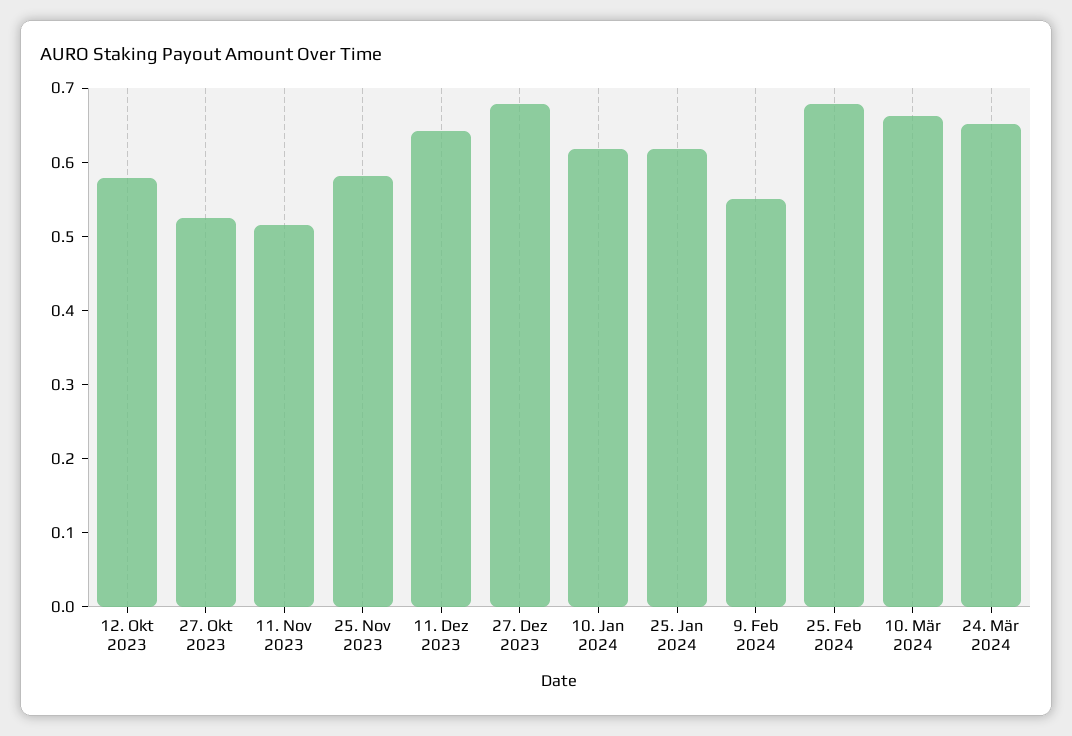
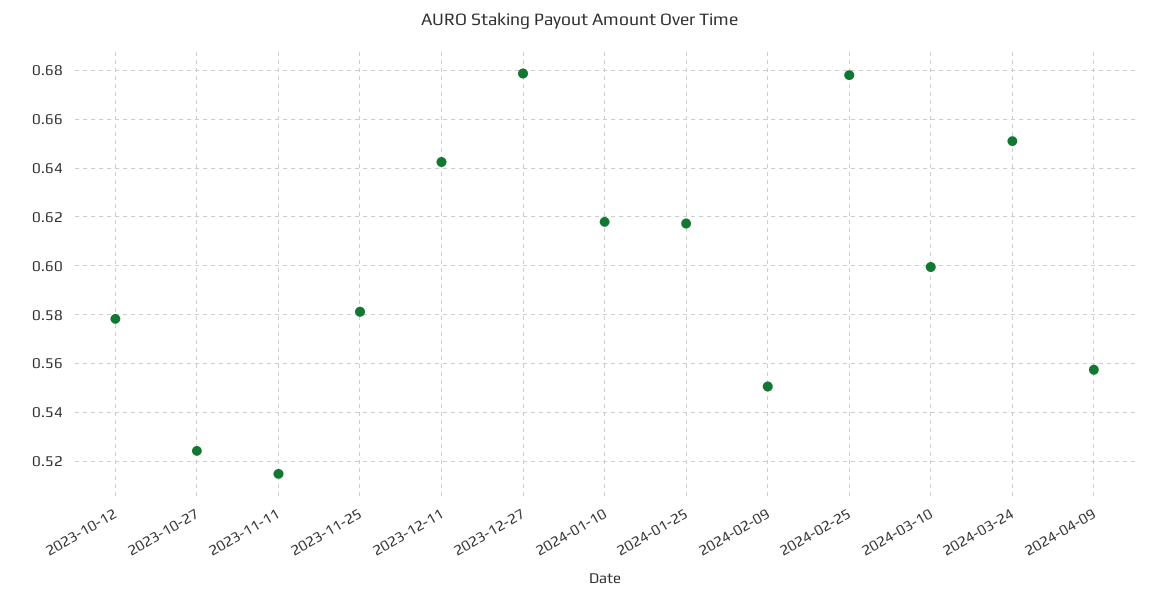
10. Mär 2024: 0.66 -> 0.6
2024-04-09: none -> 0.5575

